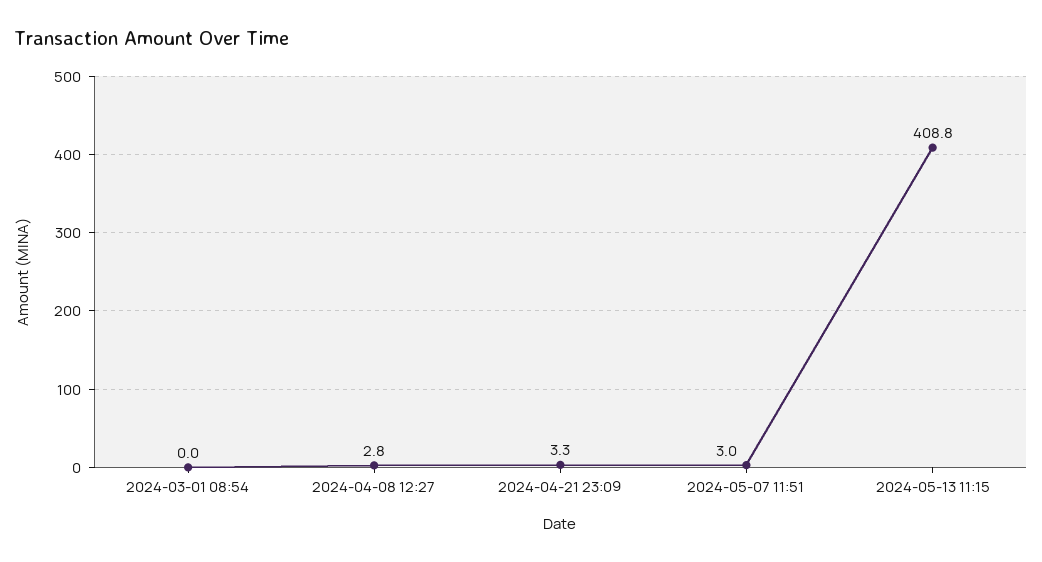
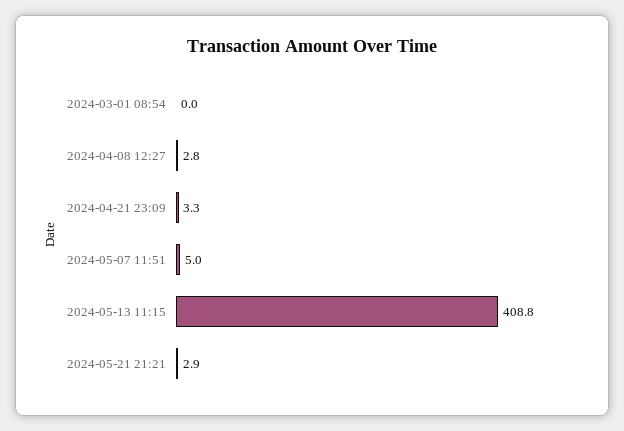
2024-05-07 11:51: 3 -> 5
2024-05-21 21:21: none -> 2.9

